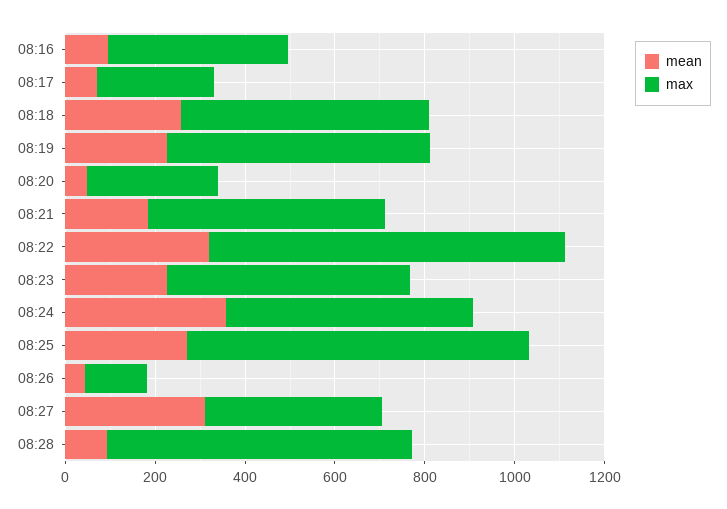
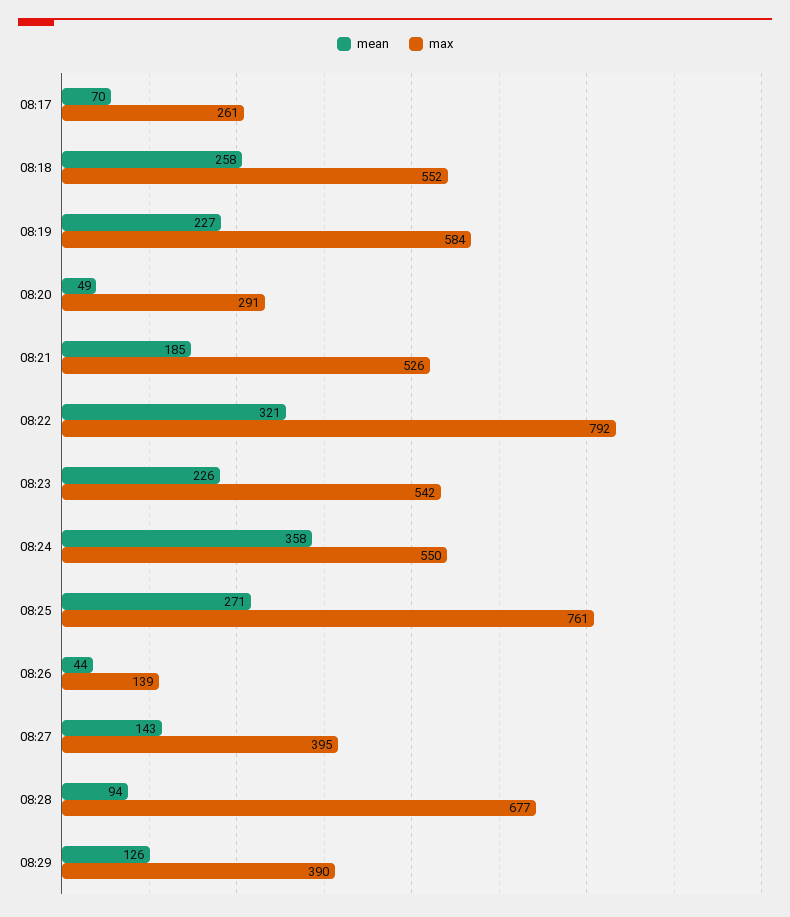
mean, 08:16: 100 -> none
max, 08:16: 400 -> none
mean, 08:27: 300 -> 143
mean, 08:29: none -> 126
max, 08:29: none -> 390

